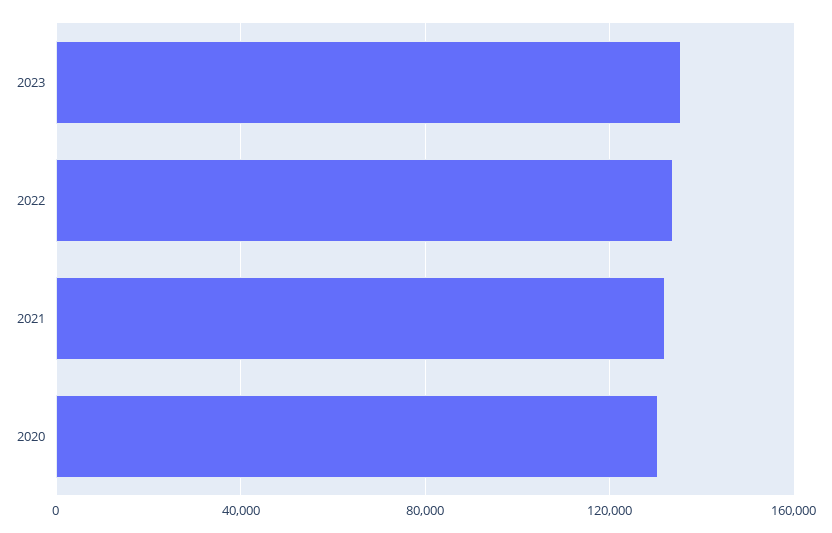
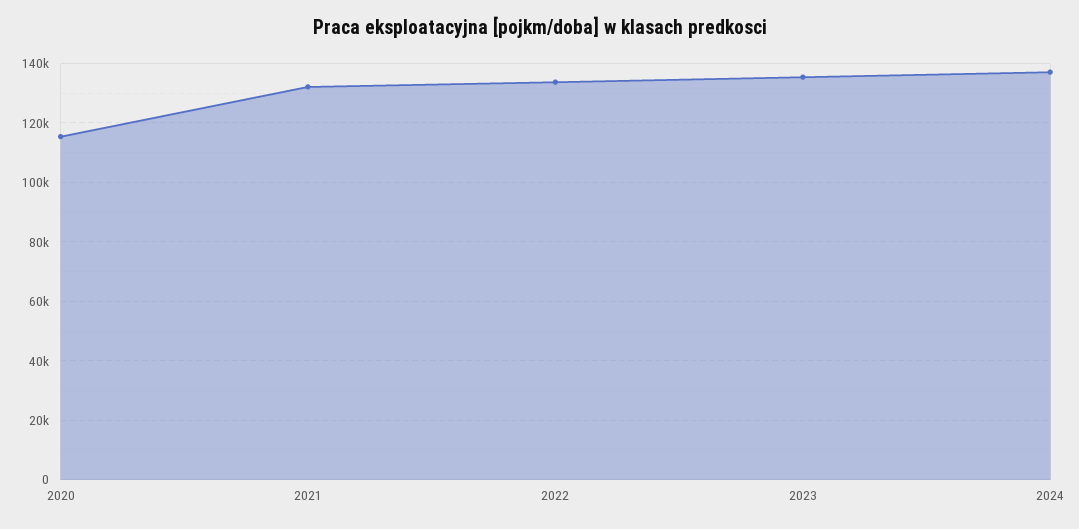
2020: 130000 -> 115000
2024: none -> 137500

